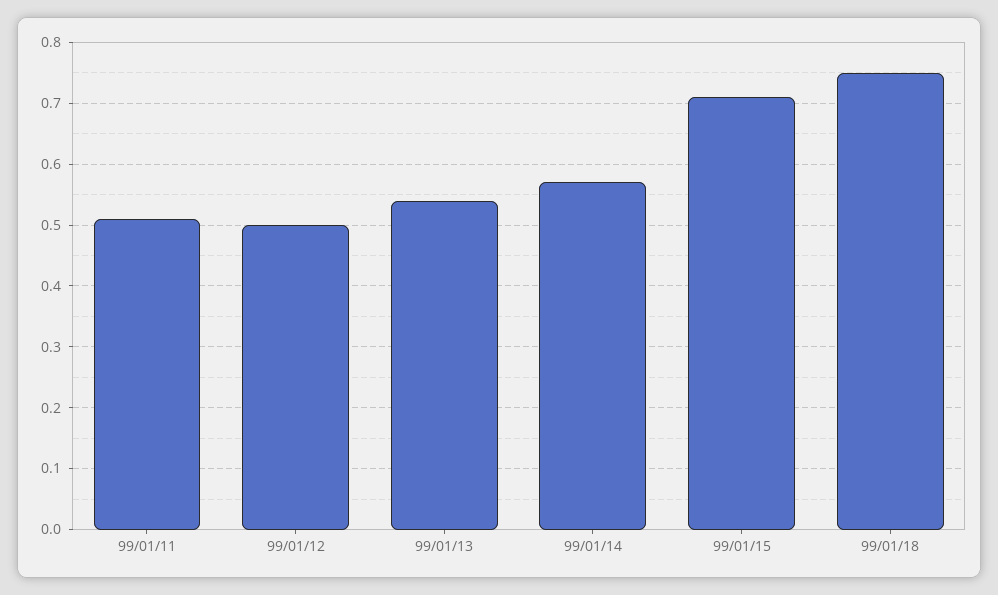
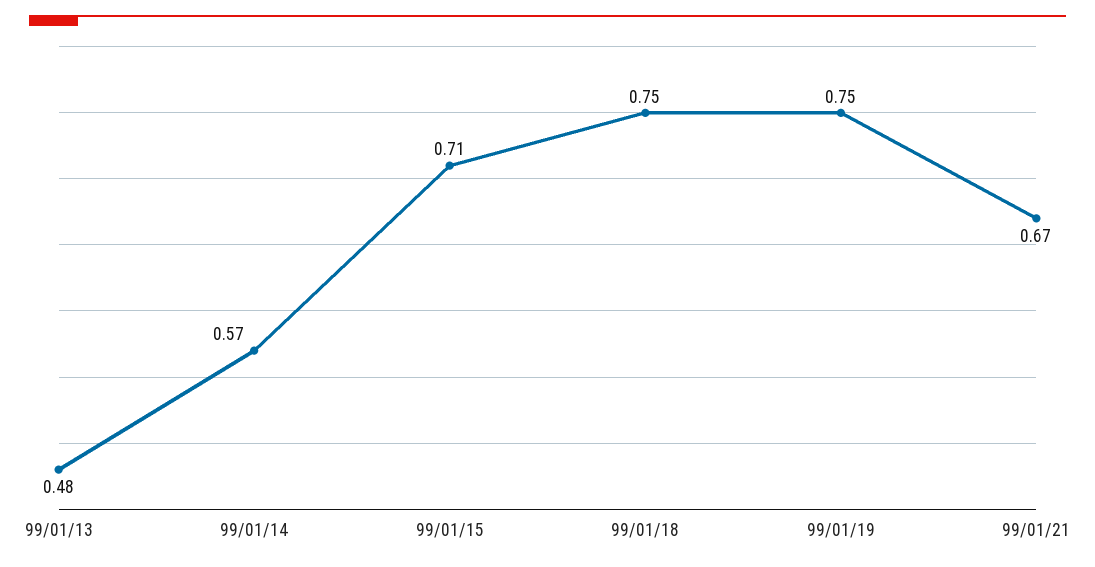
99/01/11: 0.51 -> none
99/01/12: 0.5 -> none
99/01/13: 0.54 -> 0.48
99/01/19: none -> 0.75
99/01/21: none -> 0.67

